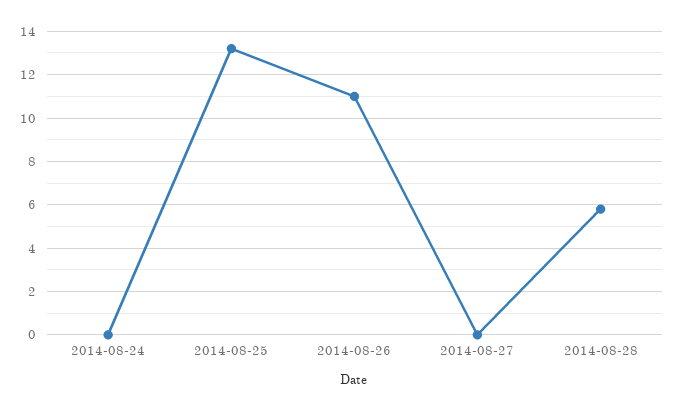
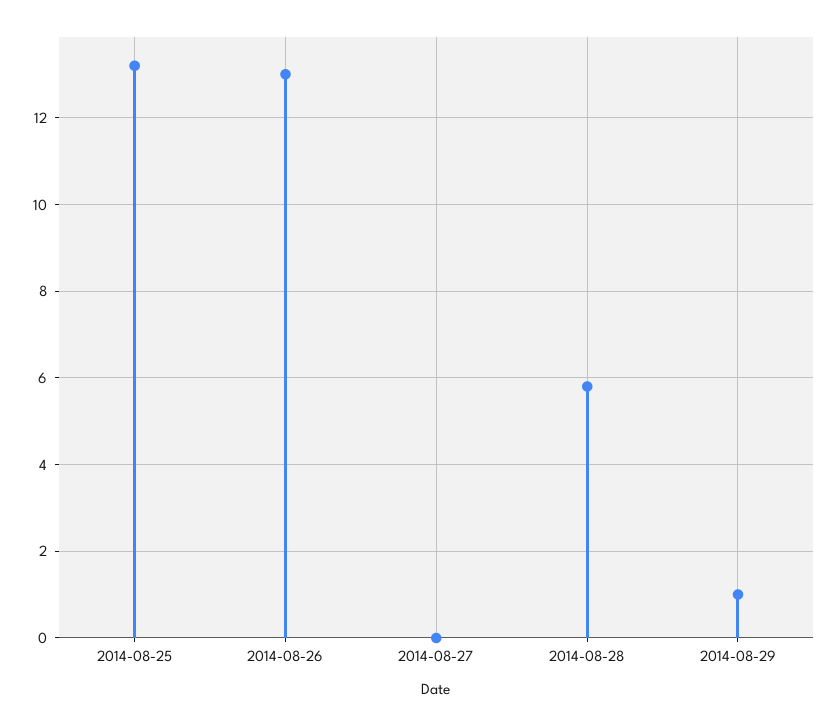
2014-08-24: 0 -> none
2014-08-26: 11 -> 13
2014-08-29: none -> 1

